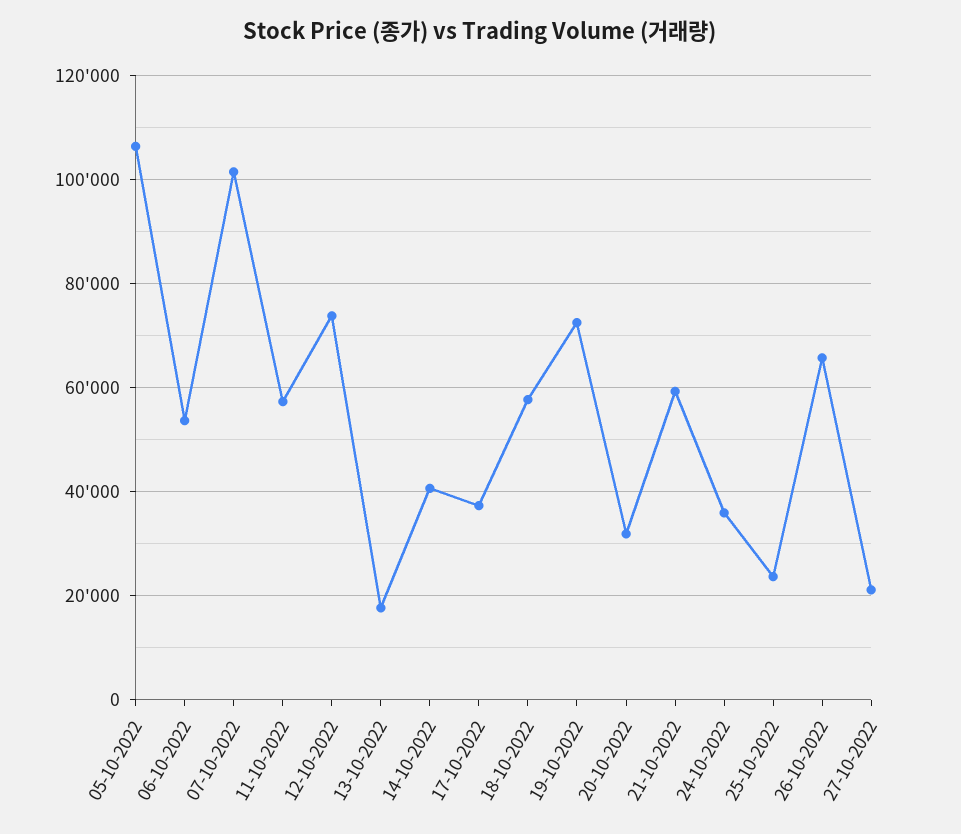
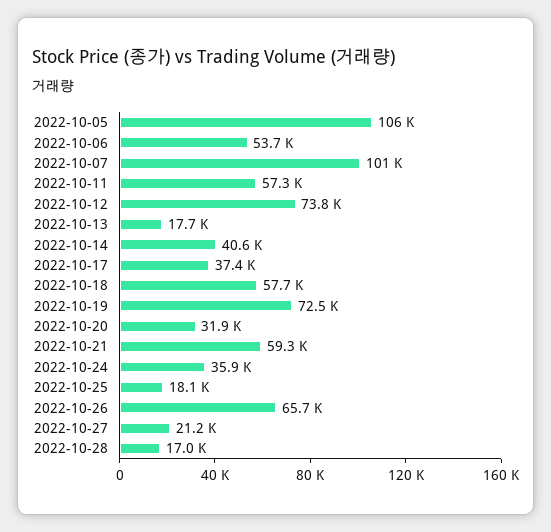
25-10-2022: 24000 -> 18100
2022-10-28: none -> 17000

